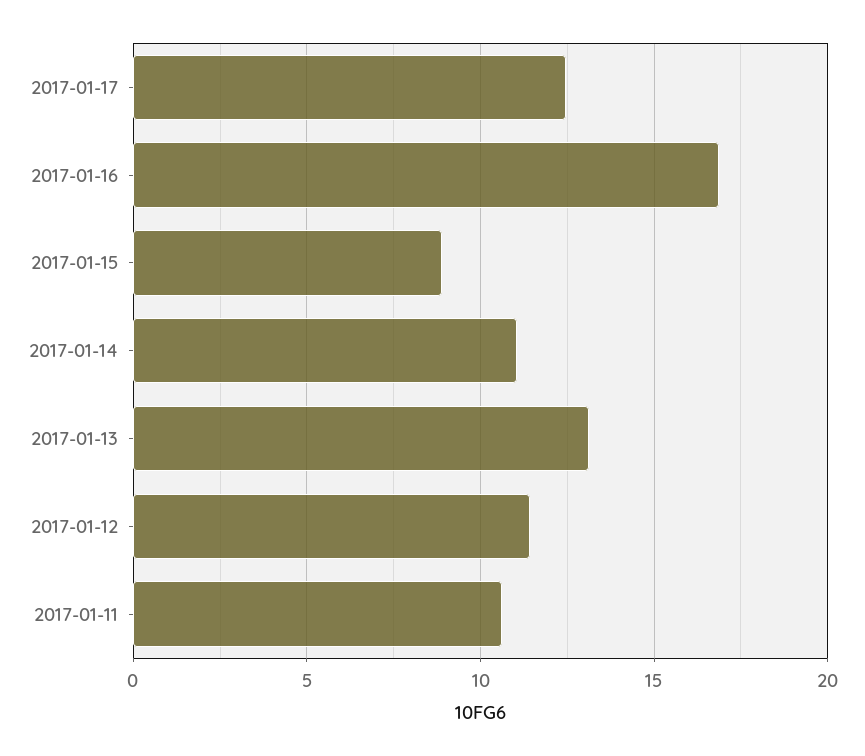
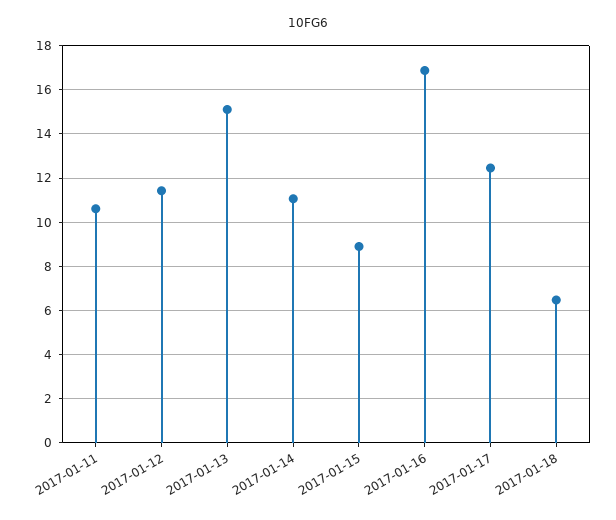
2017-01-13: 13 -> 15
2017-01-18: none -> 6.5

